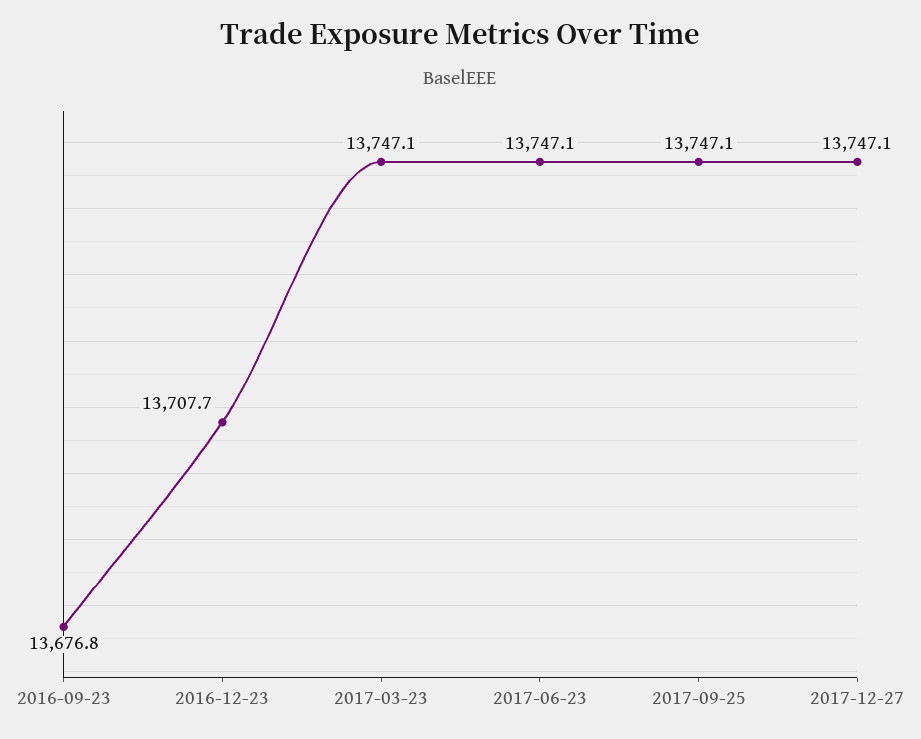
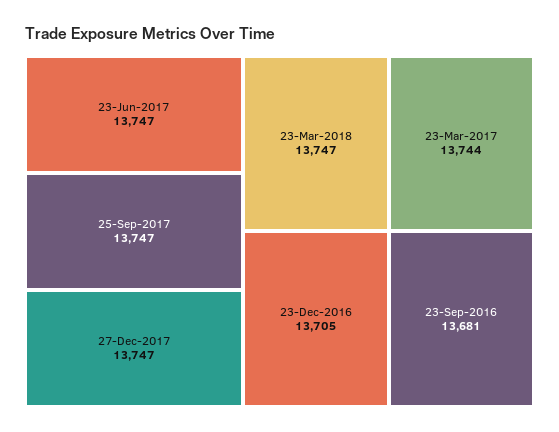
2016-09-23: 13676.8 -> 13681
2016-12-23: 13707.7 -> 13705
2017-03-23: 13747.1 -> 13744
23-Mar-2018: none -> 13747

